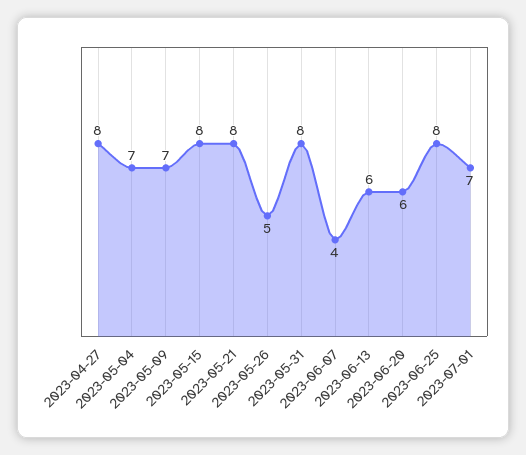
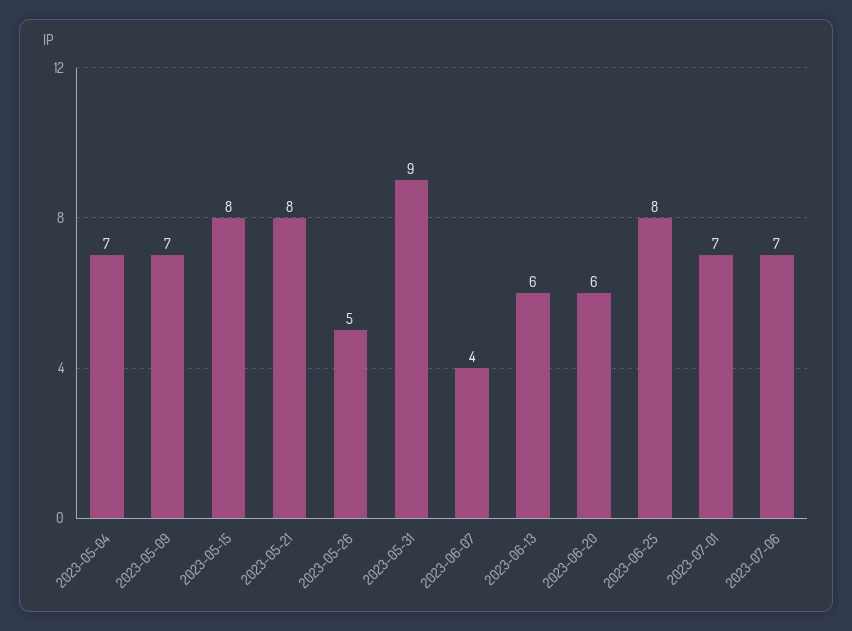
2023-04-27: 8 -> none
2023-05-31: 8 -> 9
2023-07-06: none -> 7

